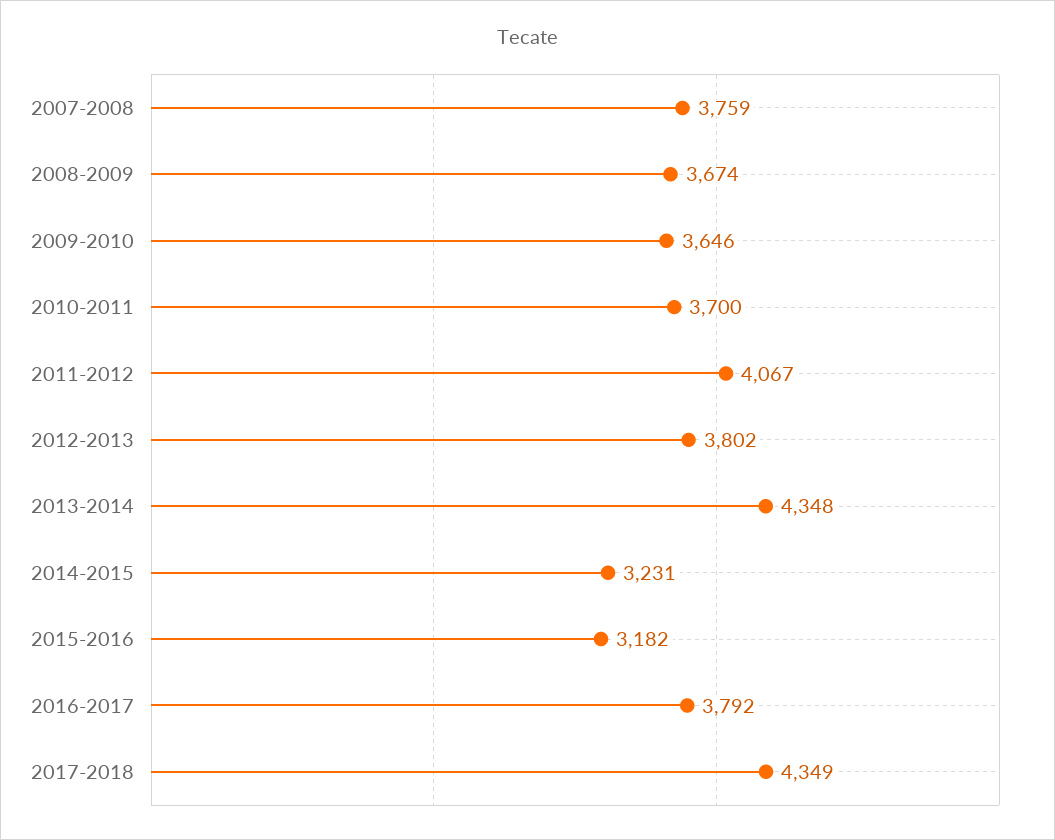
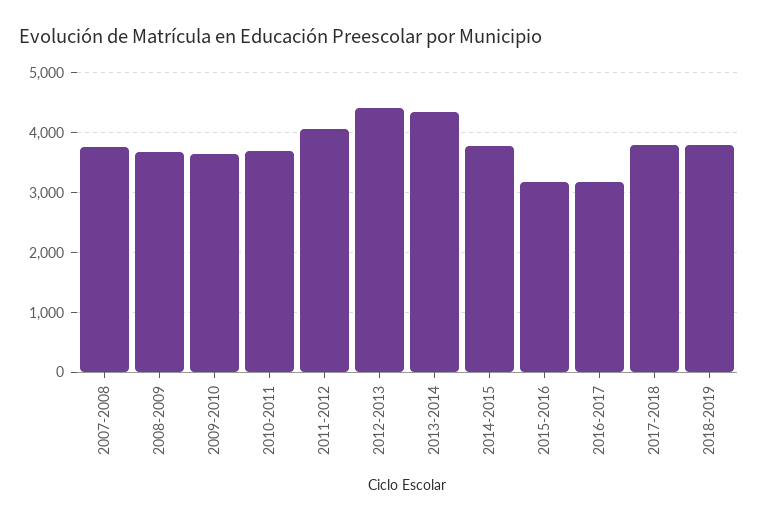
2012-2013: 3802 -> 4400
2014-2015: 3231 -> 3800
2016-2017: 3792 -> 3200
2017-2018: 4349 -> 3800
2018-2019: none -> 3800

